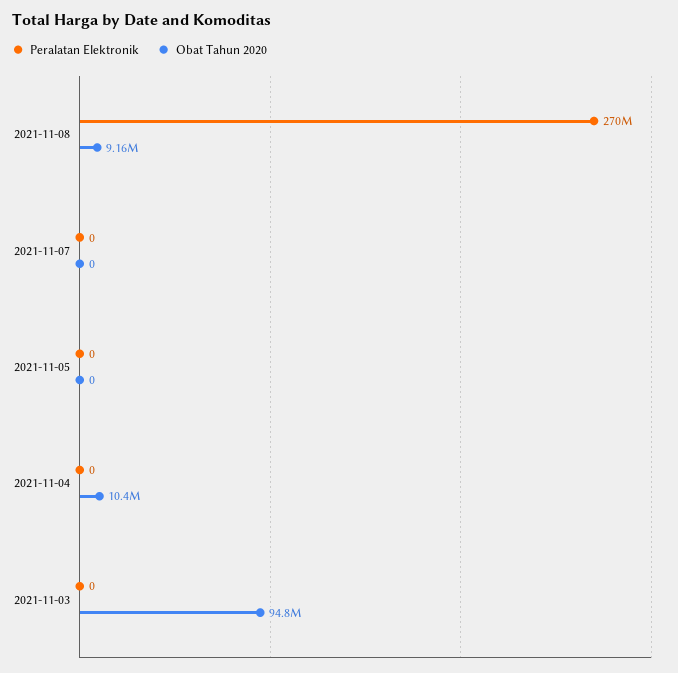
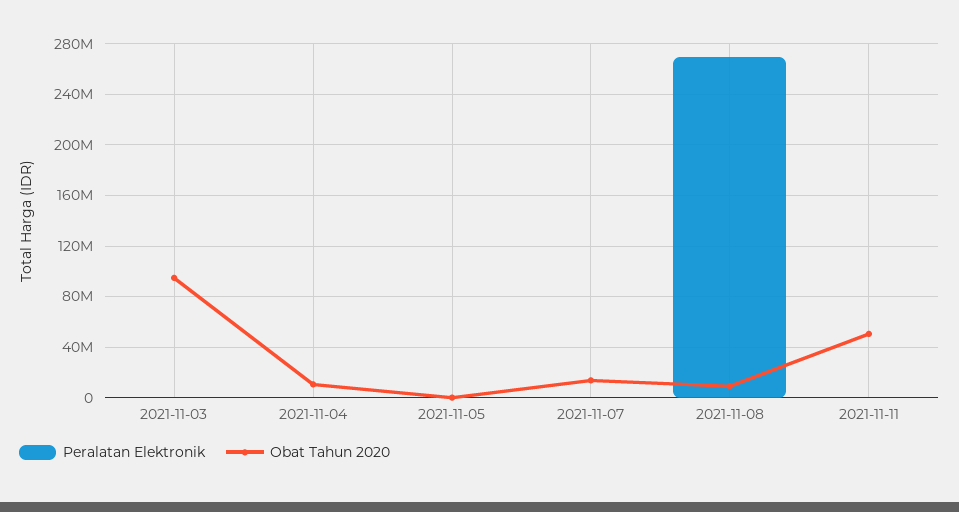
Obat Tahun 2020, 2021-11-07: 0 -> 15000000
Peralatan Elektronik, 2021-11-11: none -> 0
Obat Tahun 2020, 2021-11-11: none -> 50000000

